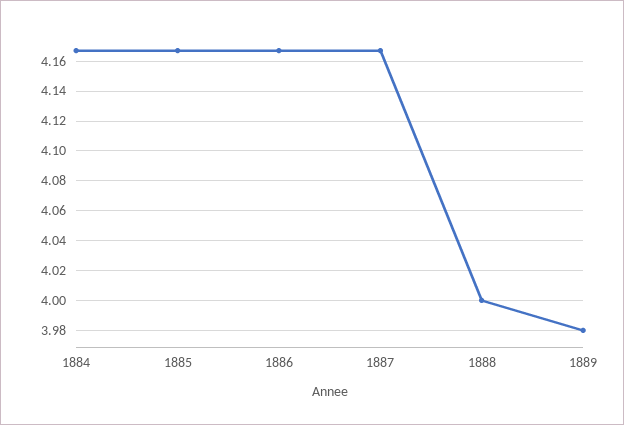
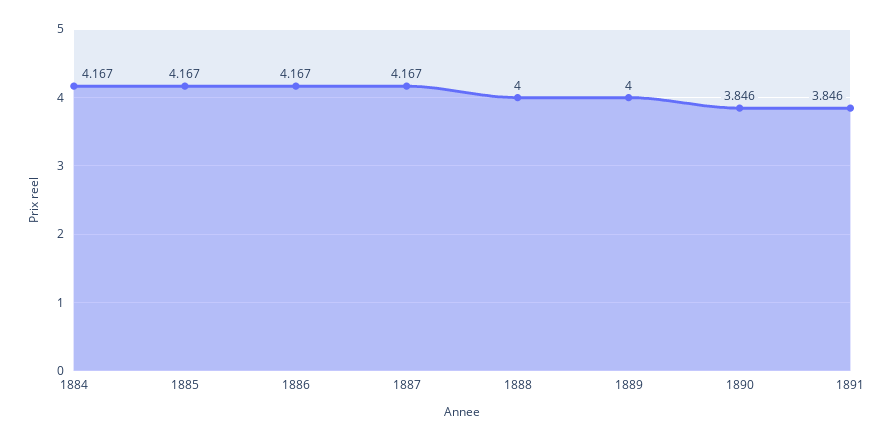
1889: 3.98 -> 4
1890: none -> 3.846
1891: none -> 3.846

